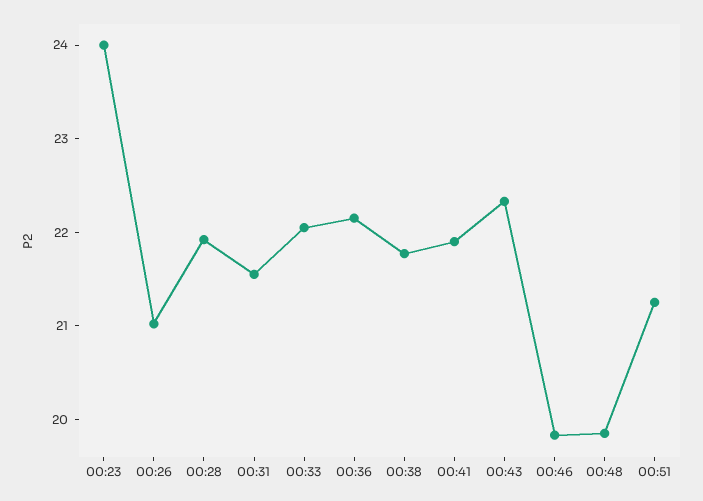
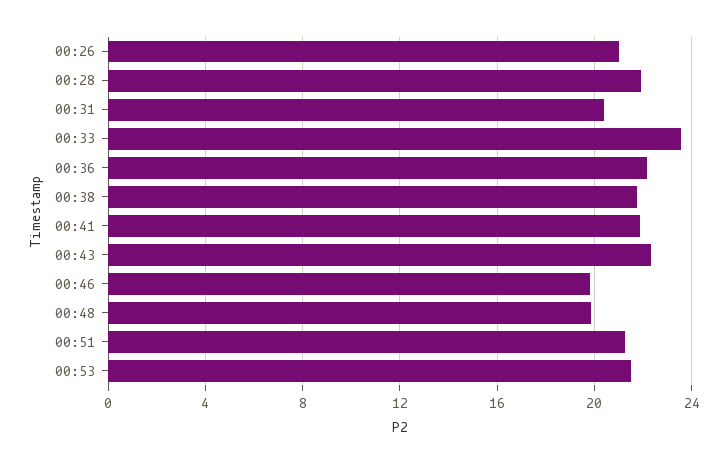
00:23: 24 -> none
00:31: 21.6 -> 20.5
00:33: 22 -> 23.5
00:53: none -> 21.5

